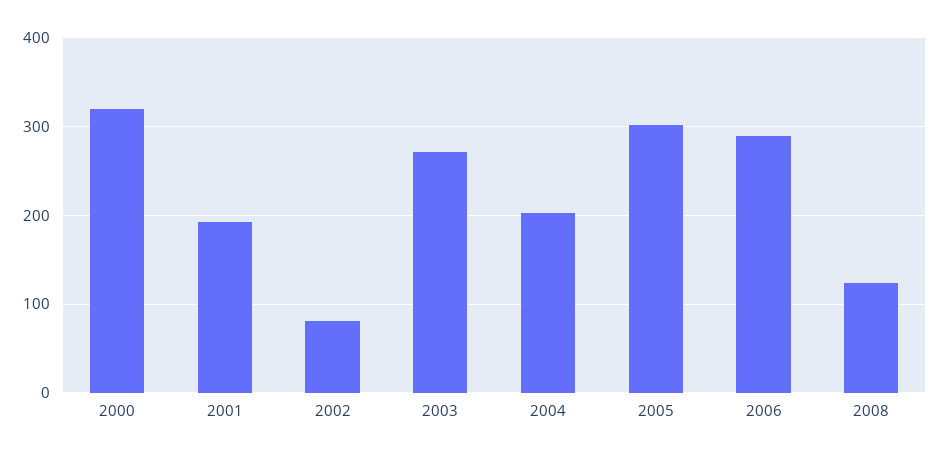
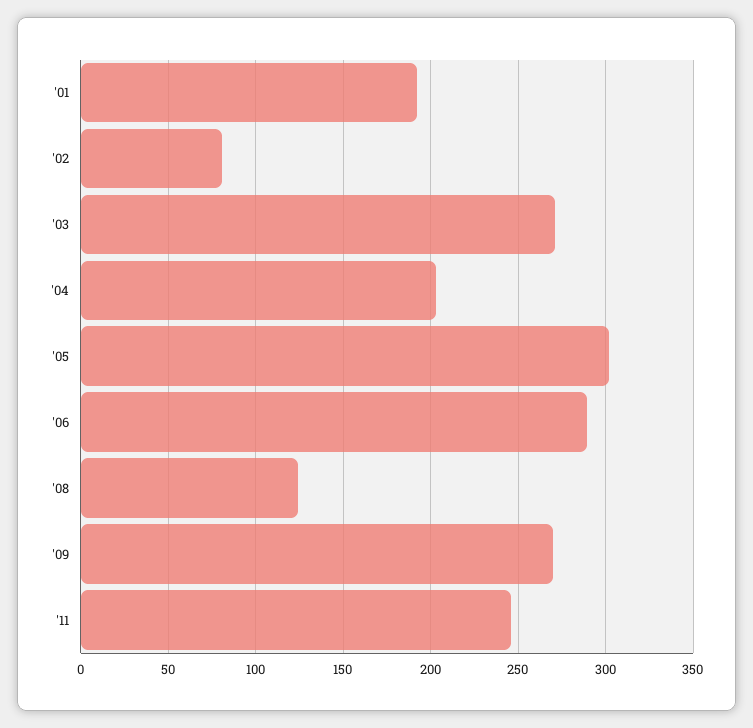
2000: 320 -> none
'09: none -> 270
'11: none -> 245

